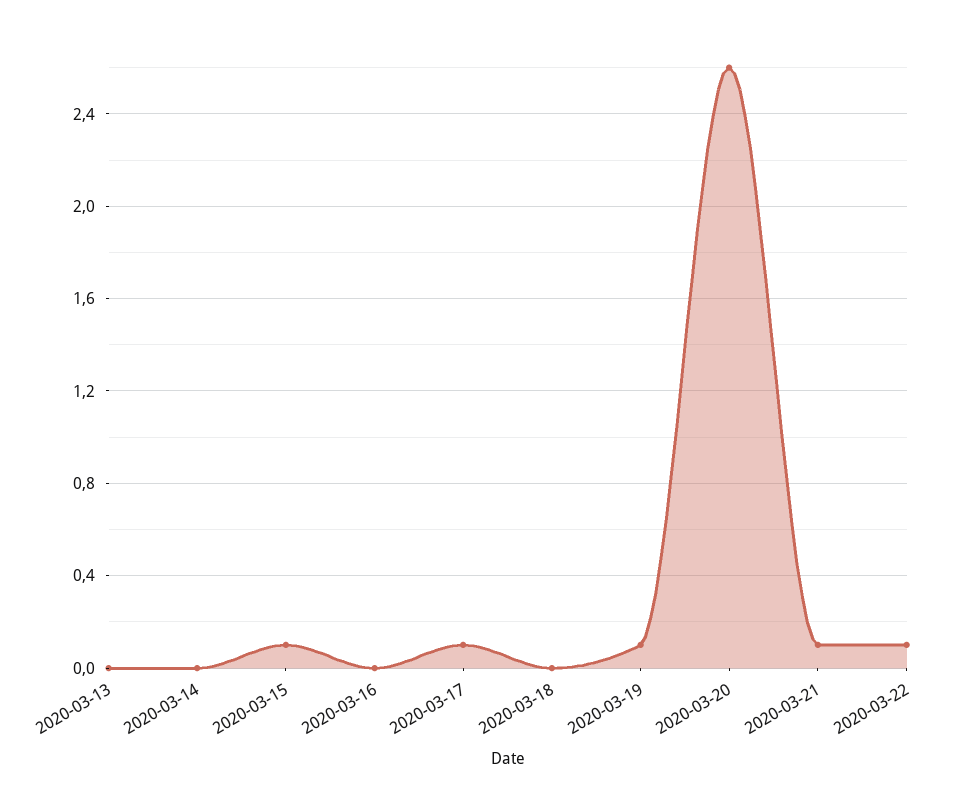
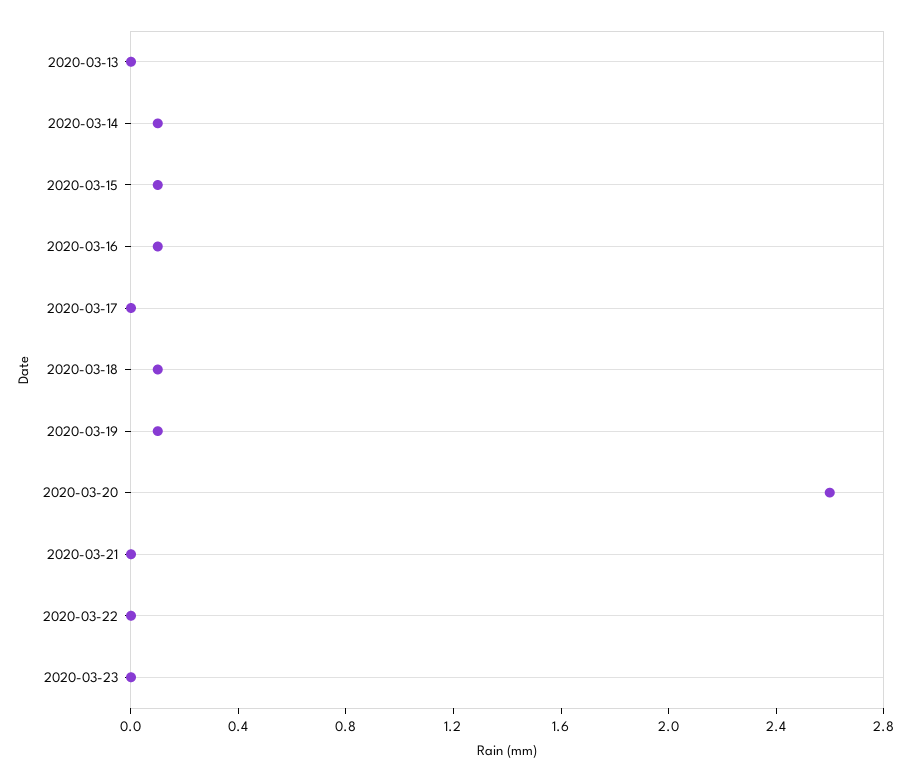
2020-03-14: 0 -> 0.1
2020-03-16: 0 -> 0.1
2020-03-17: 0.1 -> 0
2020-03-18: 0 -> 0.1
2020-03-21: 0.1 -> 0
2020-03-22: 0.1 -> 0
2020-03-23: none -> 0

